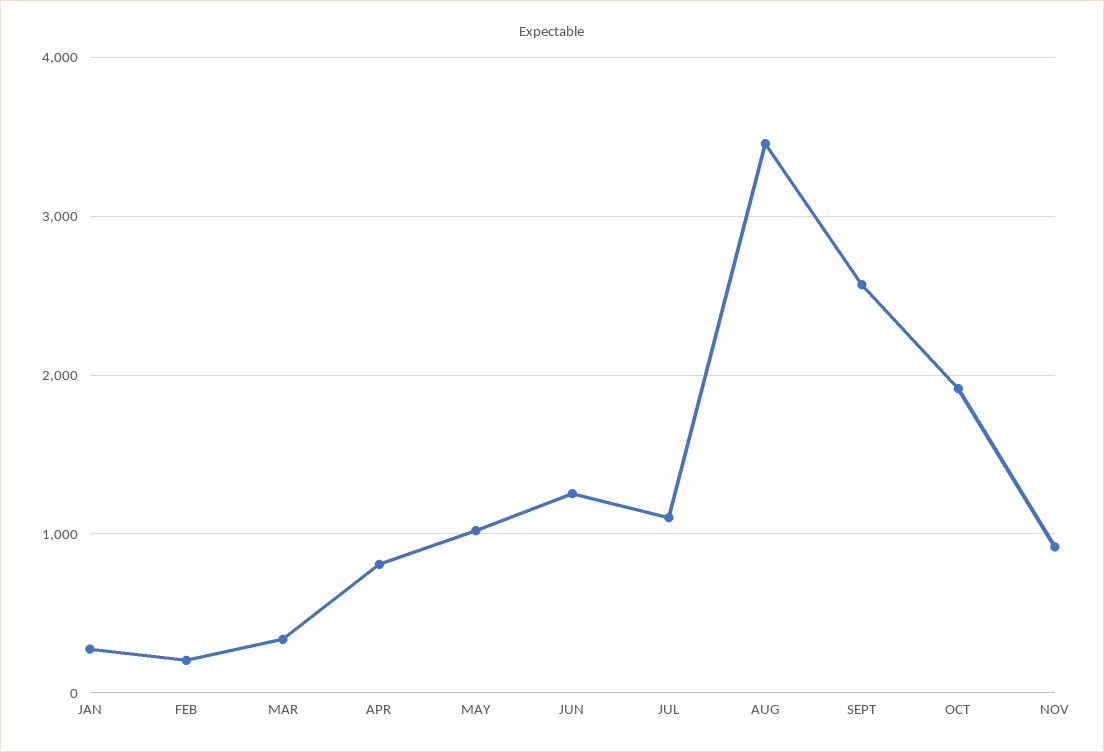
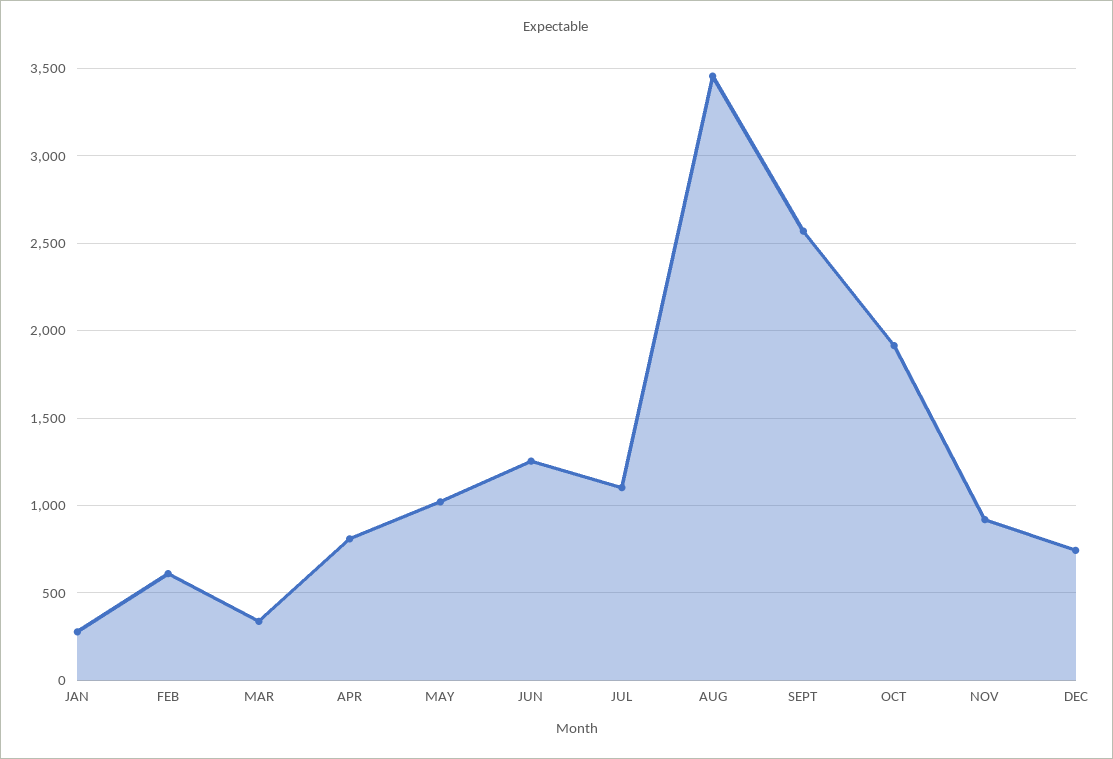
FEB: 200 -> 600
DEC: none -> 750

